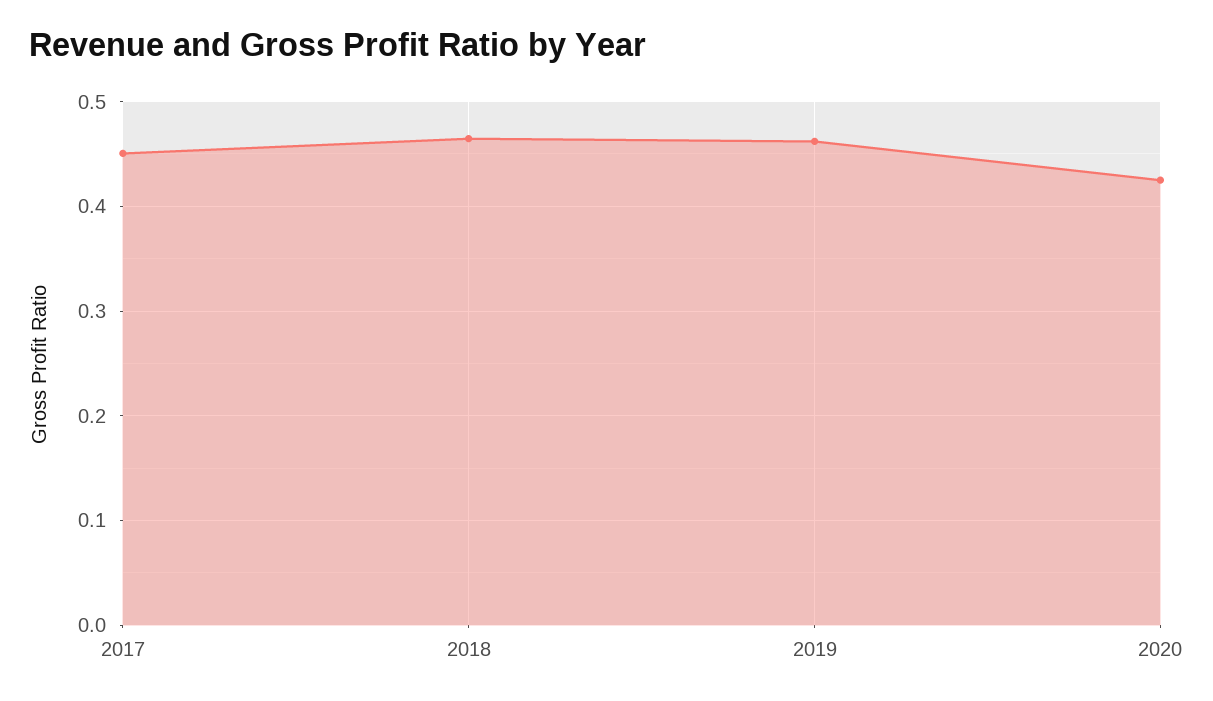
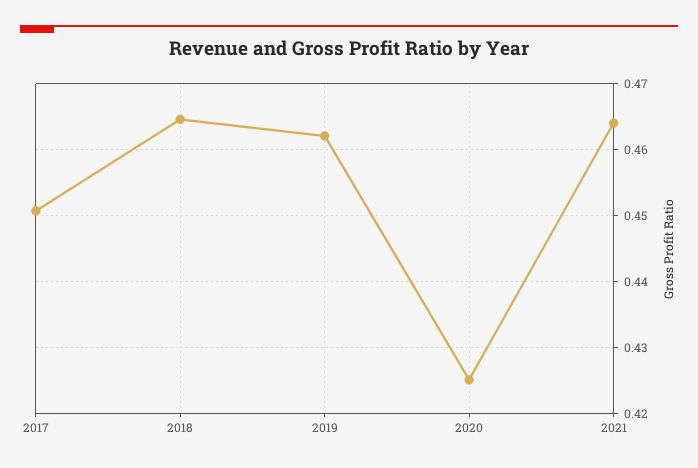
2021: none -> 0.464

